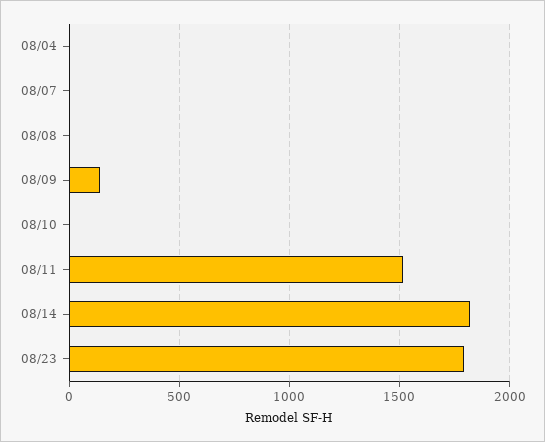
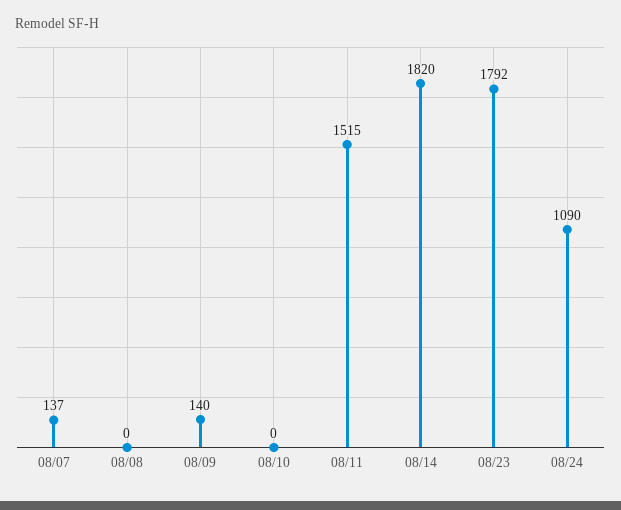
08/04: 0 -> none
08/07: 0 -> 137
08/24: none -> 1090

